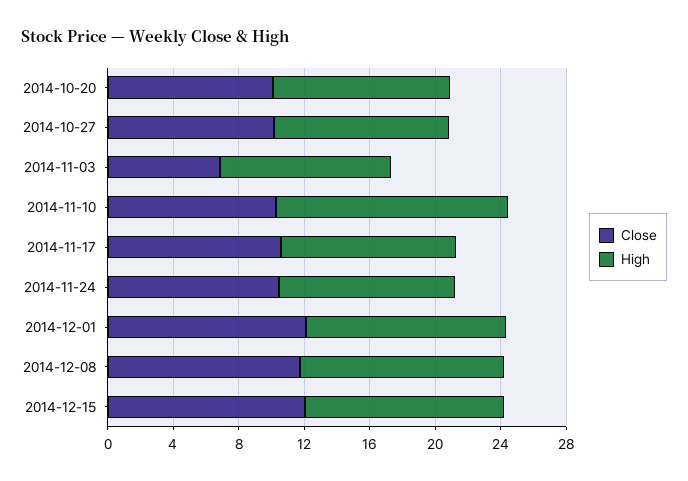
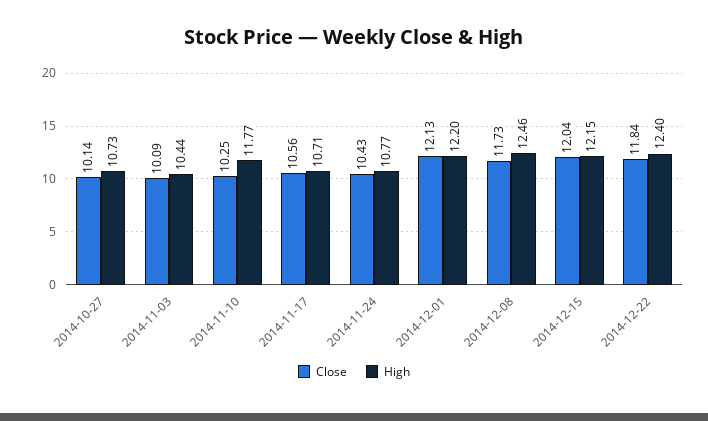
Close, 2014-10-20: 10 -> none
High, 2014-10-20: 11 -> none
Close, 2014-11-03: 7 -> 10.09
High, 2014-11-10: 14 -> 11.77
Close, 2014-12-22: none -> 11.84
High, 2014-12-22: none -> 12.4

